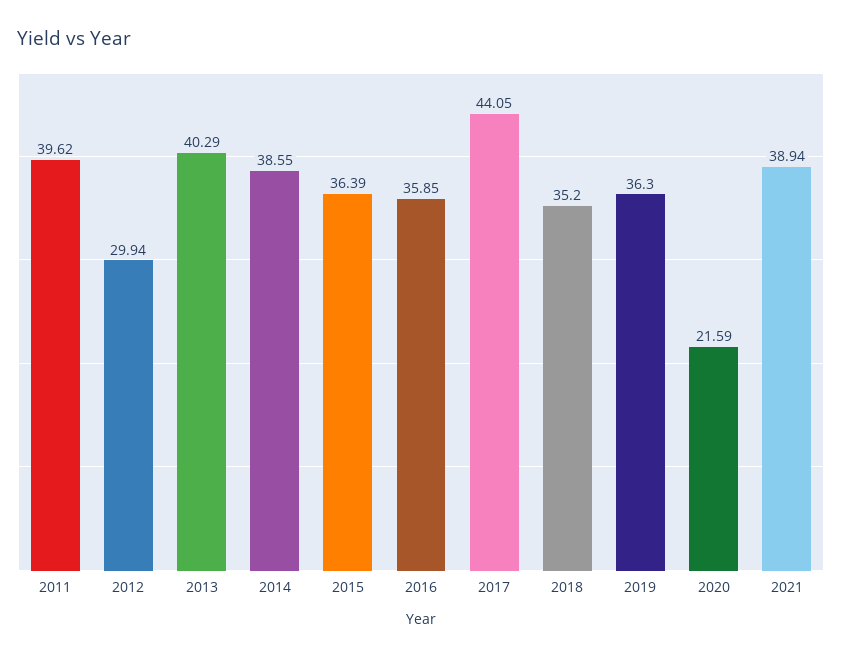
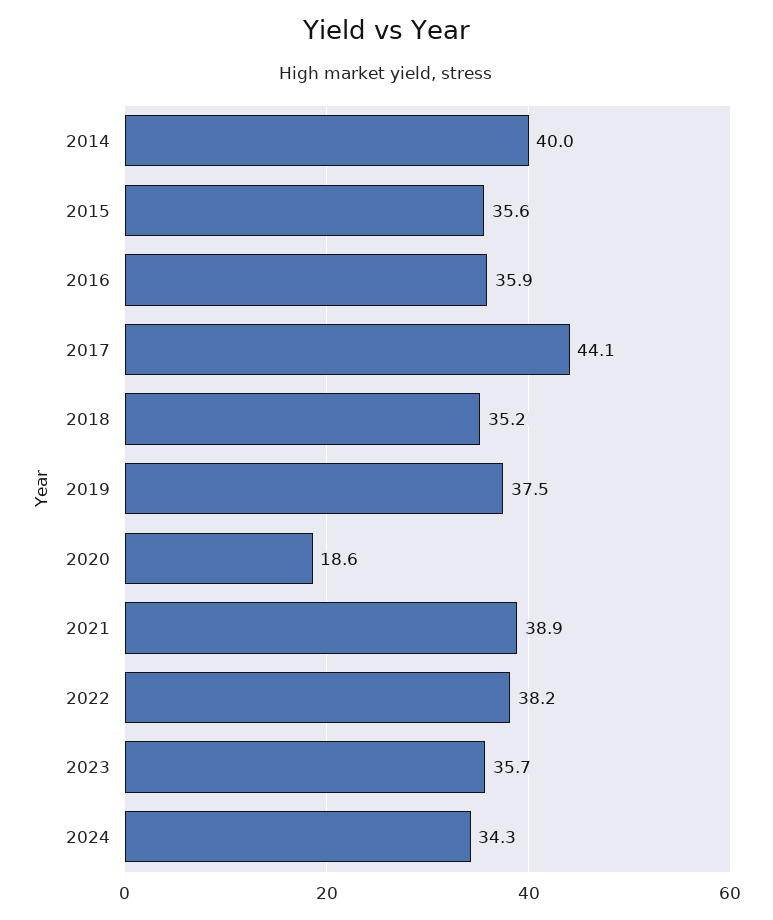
2011: 39.62 -> none
2012: 29.94 -> none
2013: 40.29 -> none
2014: 38.55 -> 40
2015: 36.39 -> 35.6
2019: 36.3 -> 37.5
2020: 21.59 -> 18.6
2022: none -> 38.2
2023: none -> 35.7
2024: none -> 34.3

